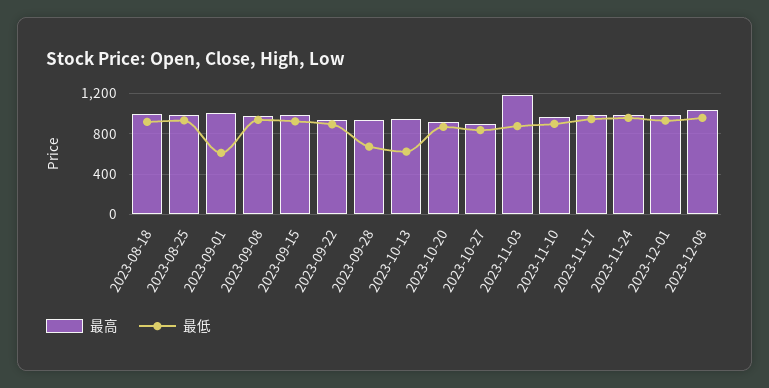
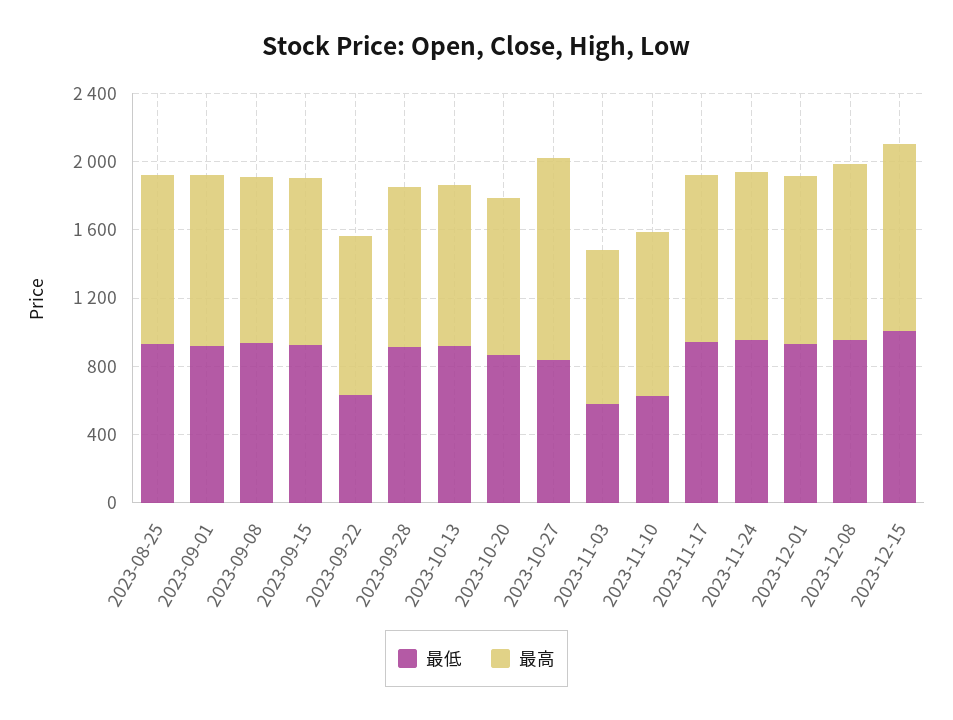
最高, 2023-08-18: 1000 -> none
最低, 2023-08-18: 900 -> none
最低, 2023-09-01: 600 -> 900
最低, 2023-09-22: 900 -> 600
最低, 2023-09-28: 700 -> 900
最低, 2023-10-13: 600 -> 900
最高, 2023-10-27: 900 -> 1200
最高, 2023-11-03: 1200 -> 900
最低, 2023-11-03: 900 -> 600
最低, 2023-11-10: 900 -> 600
最低, 2023-12-15: none -> 1000
最高, 2023-12-15: none -> 1100

